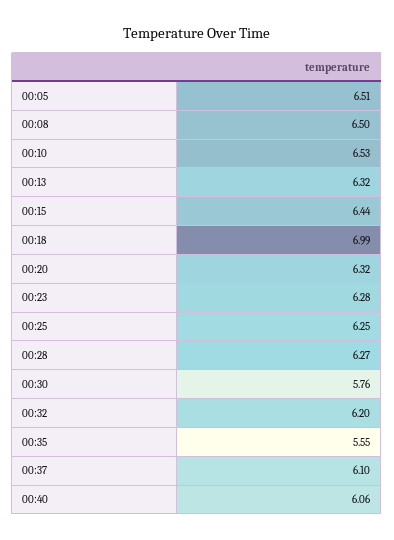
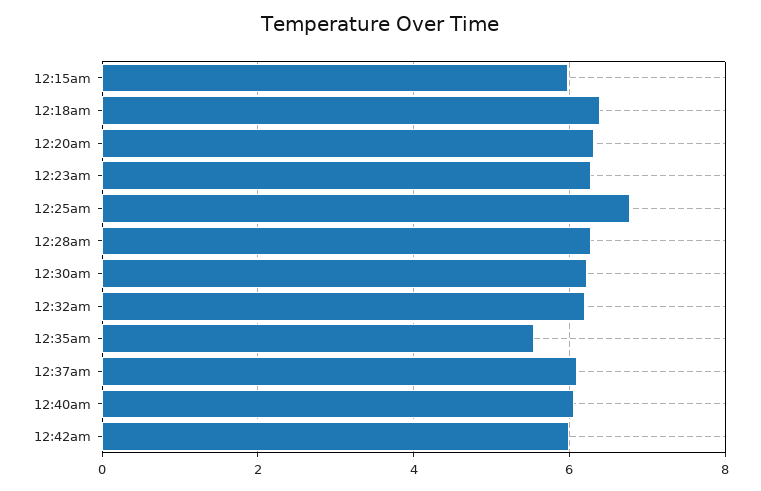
00:05: 6.51 -> none
00:08: 6.5 -> none
00:10: 6.53 -> none
00:13: 6.32 -> none
00:15: 6.44 -> 6
00:18: 6.99 -> 6.4
00:25: 6.25 -> 6.8
00:30: 5.76 -> 6.2
12:42am: none -> 6

